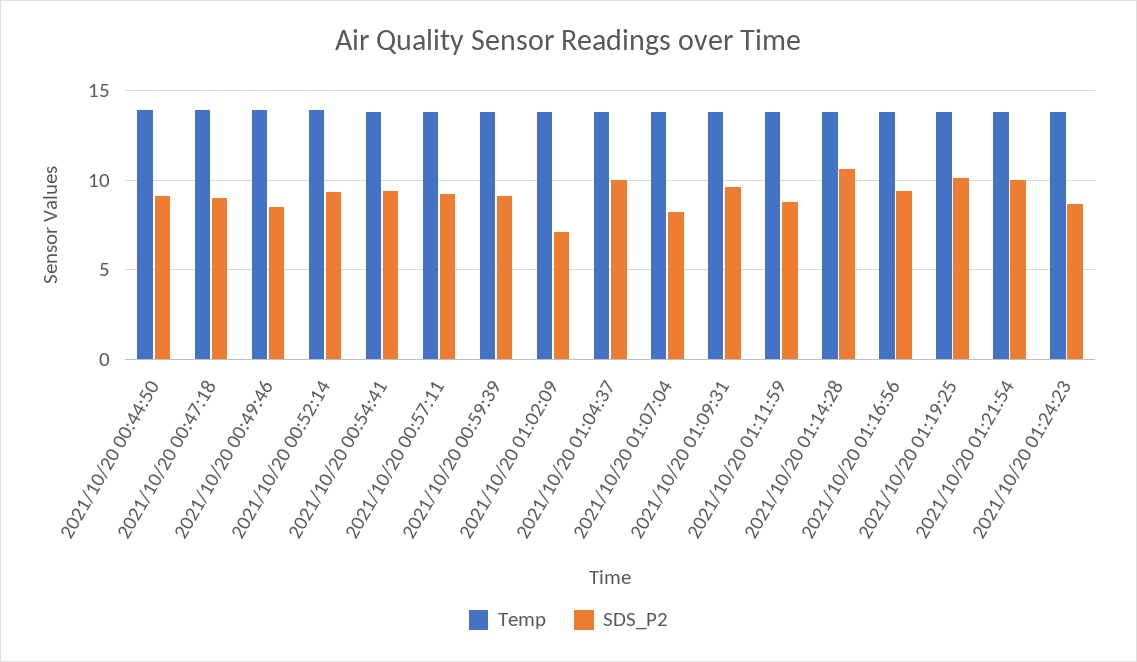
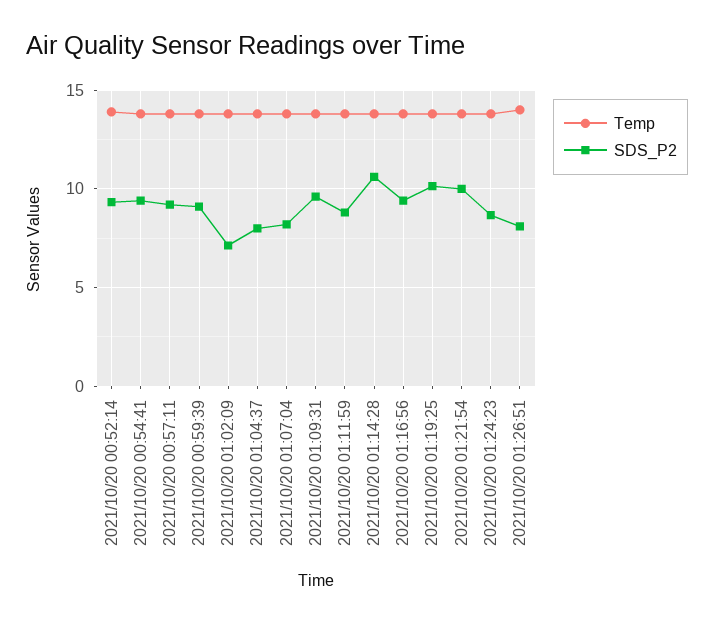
Temp, 2021/10/20 00:44:50: 14 -> none
SDS_P2, 2021/10/20 00:44:50: 9 -> none
Temp, 2021/10/20 00:47:18: 14 -> none
SDS_P2, 2021/10/20 00:47:18: 9 -> none
Temp, 2021/10/20 00:49:46: 14 -> none
SDS_P2, 2021/10/20 00:49:46: 8.5 -> none
SDS_P2, 2021/10/20 01:04:37: 10 -> 8
Temp, 2021/10/20 01:26:51: none -> 14
SDS_P2, 2021/10/20 01:26:51: none -> 8

